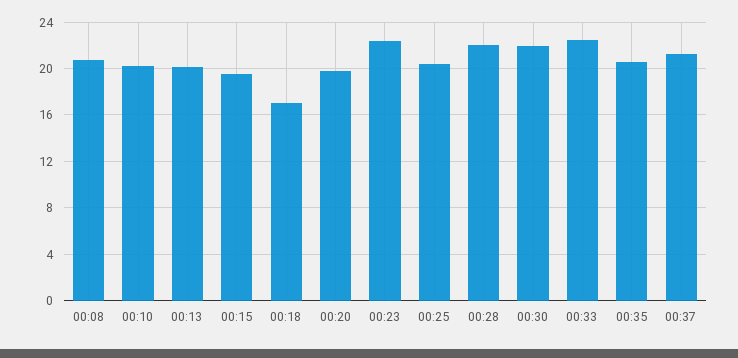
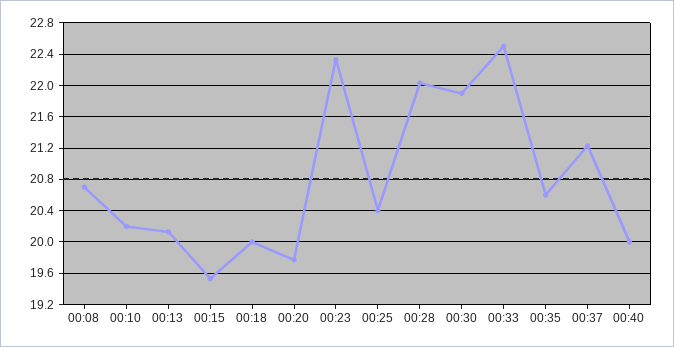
00:18: 17 -> 20
00:40: none -> 20

